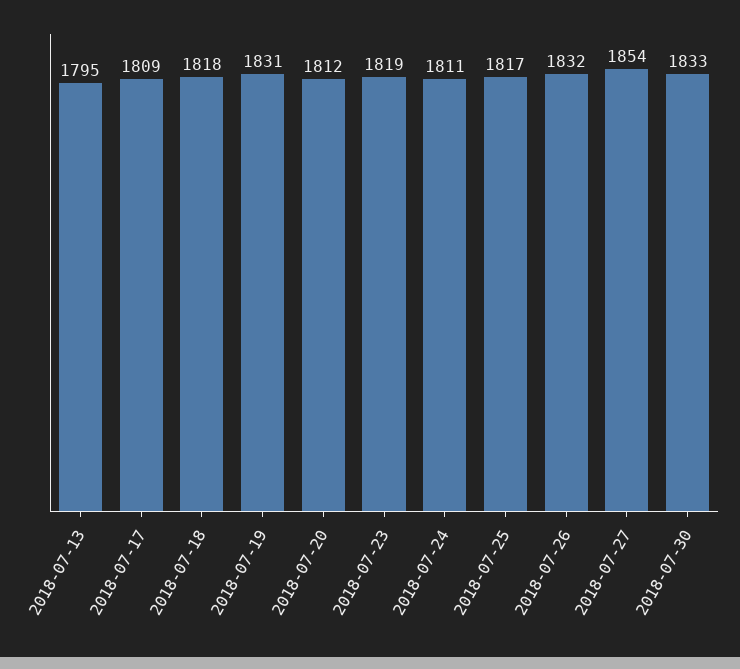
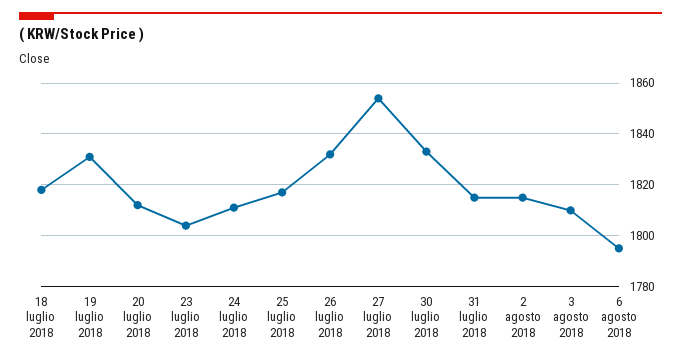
2018-07-13: 1795 -> none
2018-07-17: 1809 -> none
2018-07-23: 1819 -> 1805
31 luglio 2018: none -> 1815
2 agosto 2018: none -> 1815
3 agosto 2018: none -> 1810
6 agosto 2018: none -> 1795

